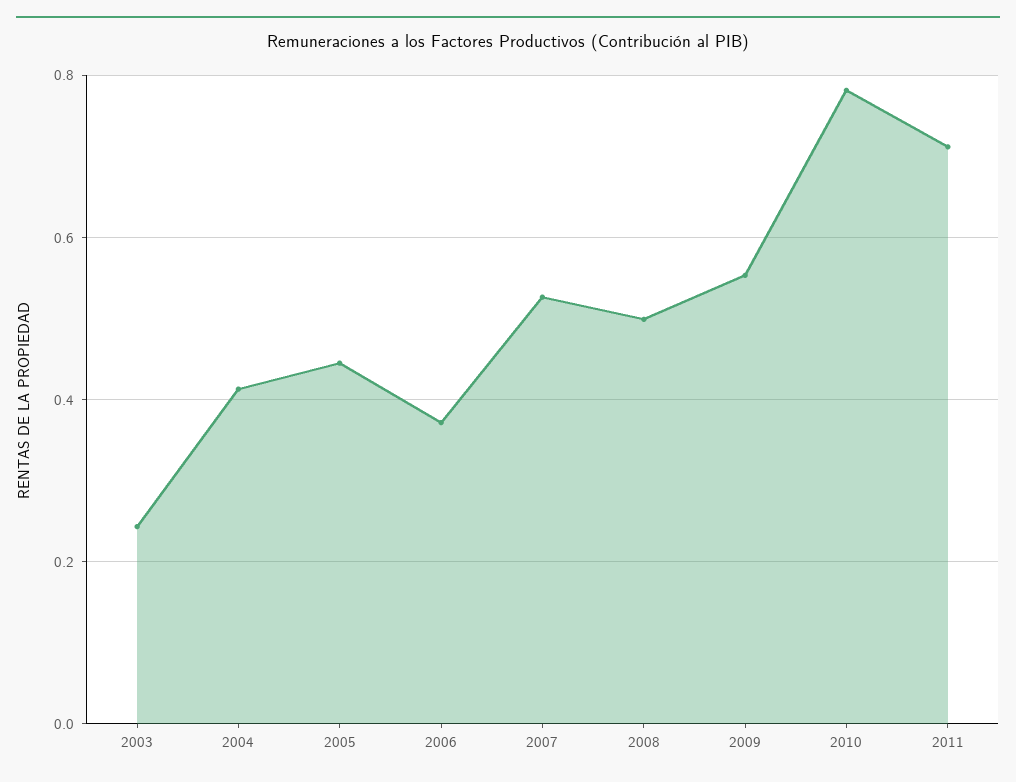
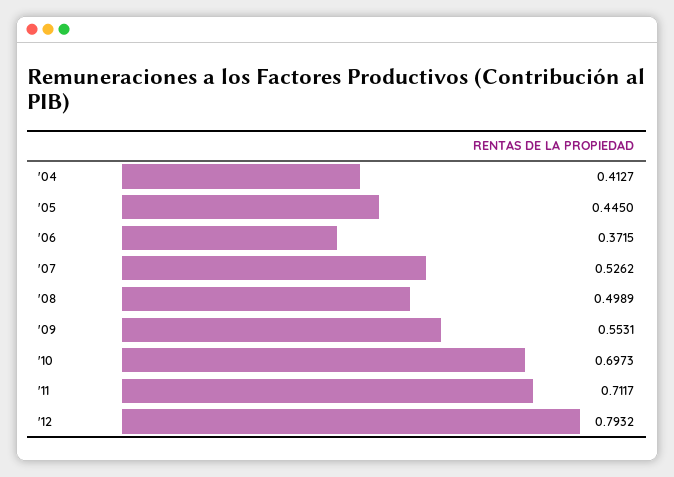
2003: 0.24 -> none
2010: 0.78 -> 0.6973
'12: none -> 0.7932

